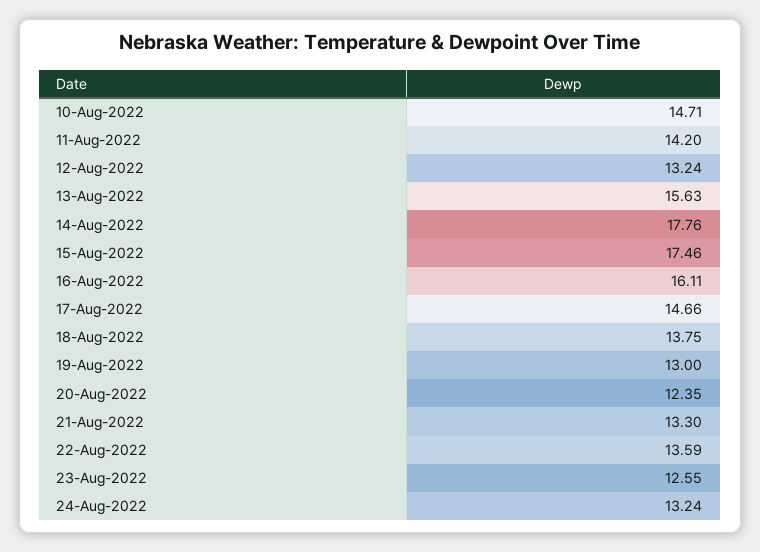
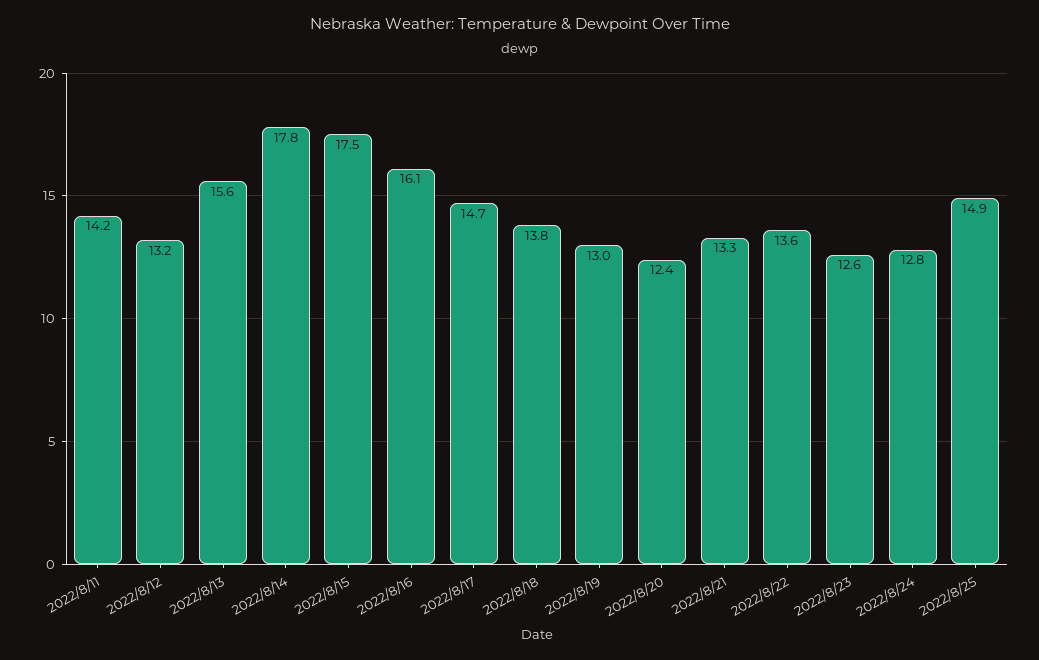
10-Aug-2022: 14.71 -> none
24-Aug-2022: 13.24 -> 12.8
2022/8/25: none -> 14.9

